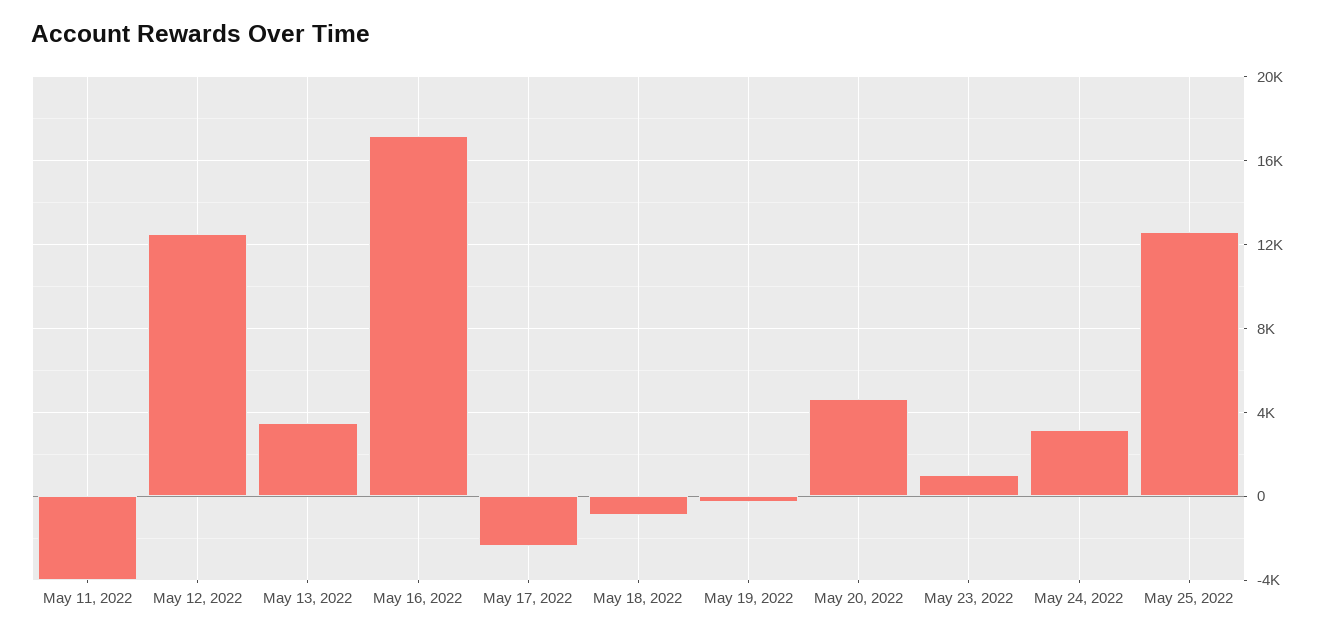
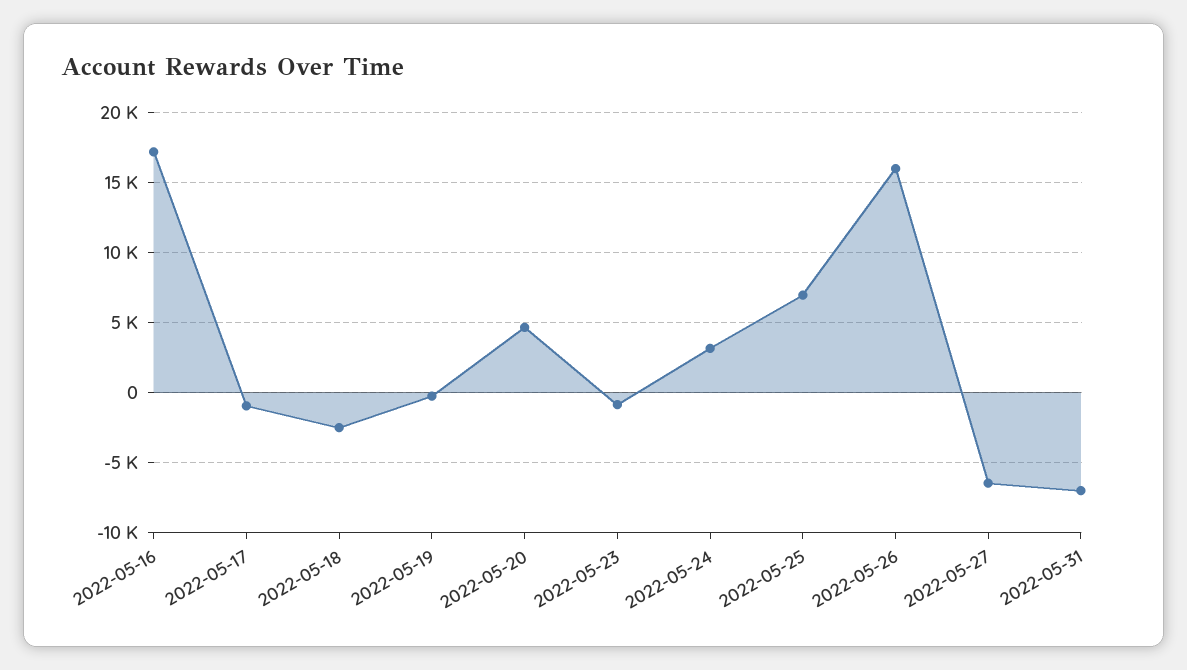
May 11, 2022: -4000 -> none
May 12, 2022: 12500 -> none
May 13, 2022: 3500 -> none
May 17, 2022: -2500 -> -1000
May 18, 2022: -1000 -> -2500
May 23, 2022: 1000 -> -1000
May 25, 2022: 12500 -> 7000
2022-05-26: none -> 16000
2022-05-27: none -> -6500
2022-05-31: none -> -7000

